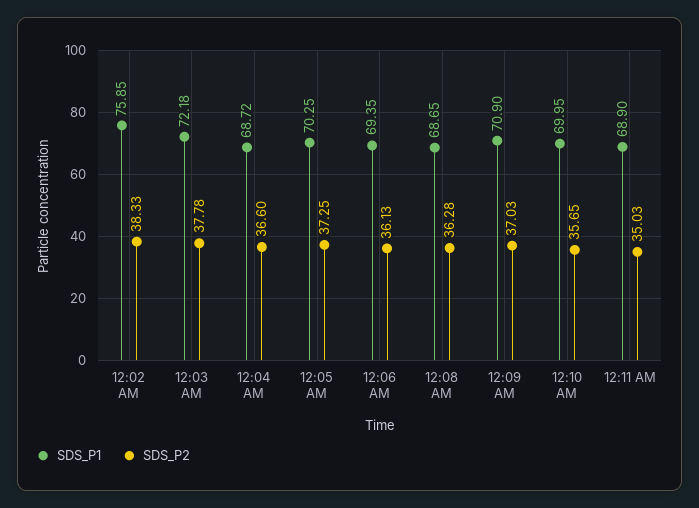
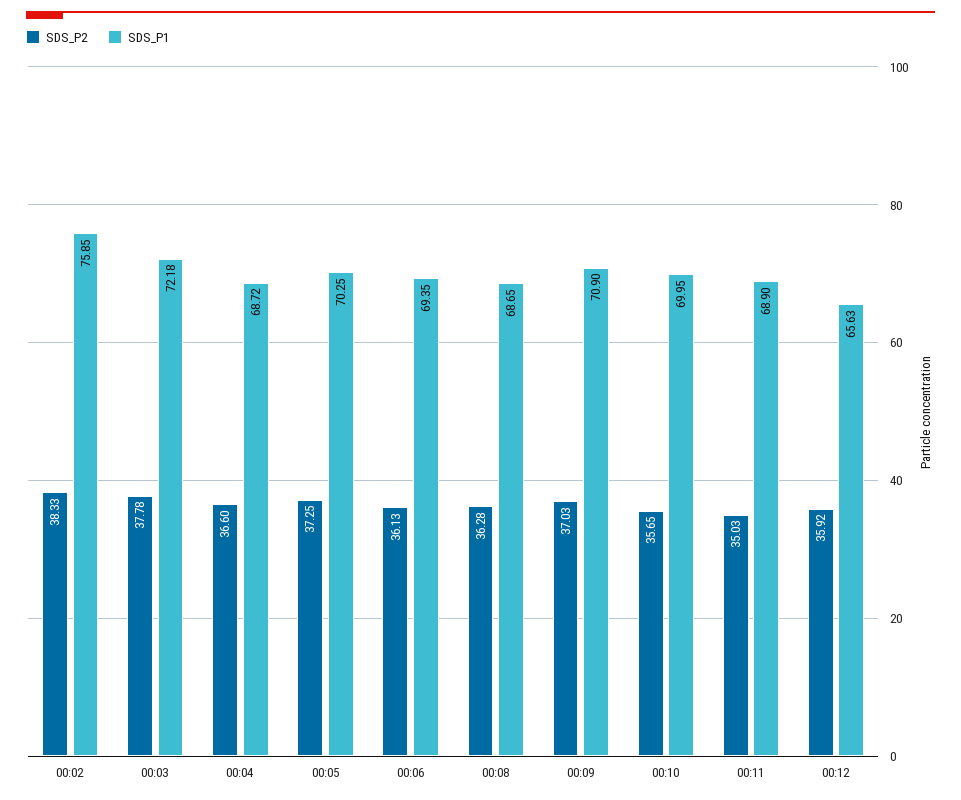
SDS_P2, 00:12: none -> 35.92
SDS_P1, 00:12: none -> 65.63

